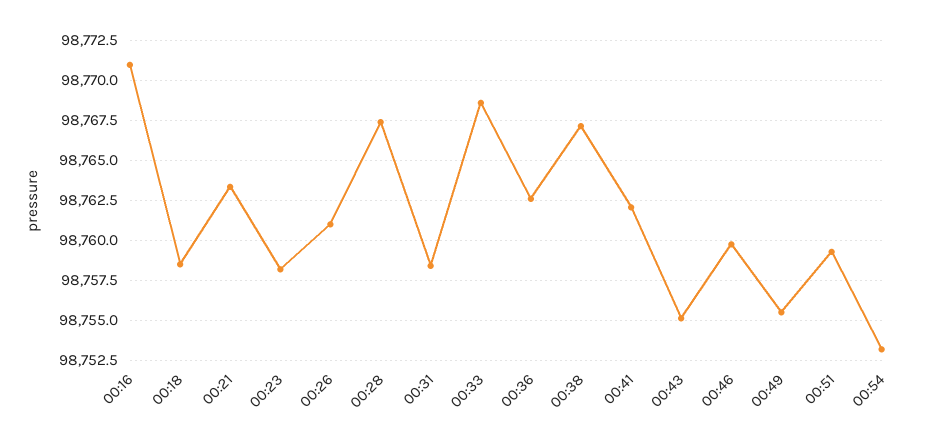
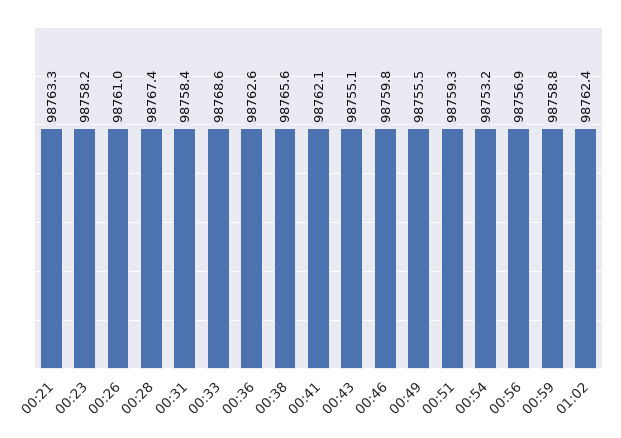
00:16: 98771 -> none
00:18: 98758.5 -> none
00:38: 98767 -> 98765.6
00:56: none -> 98756.9
00:59: none -> 98758.8
01:02: none -> 98762.4

